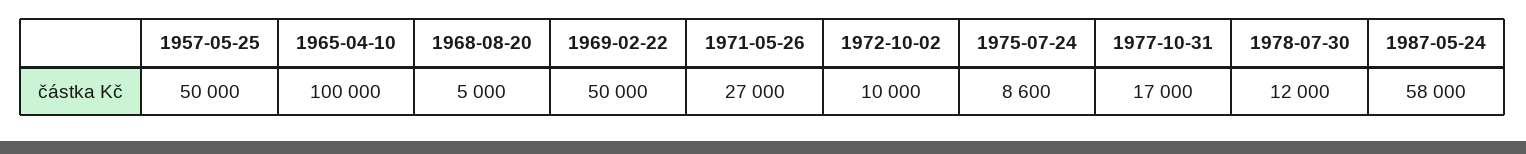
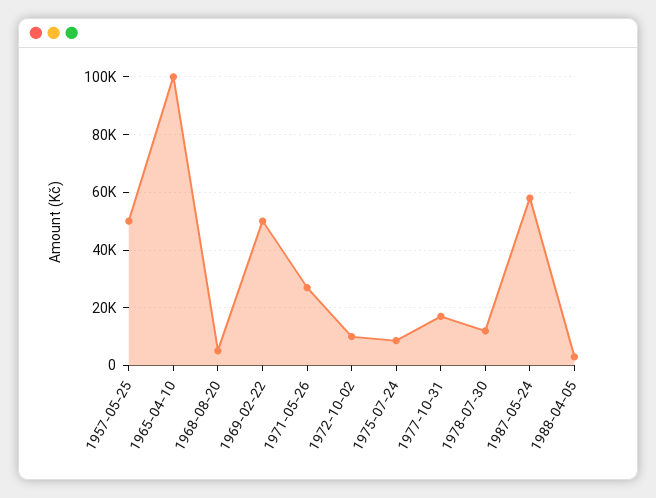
1988-04-05: none -> 2500

